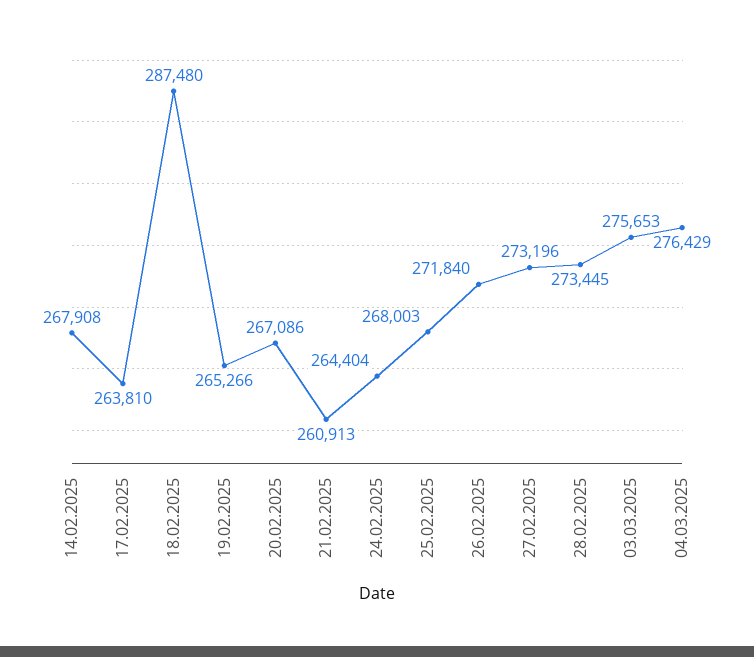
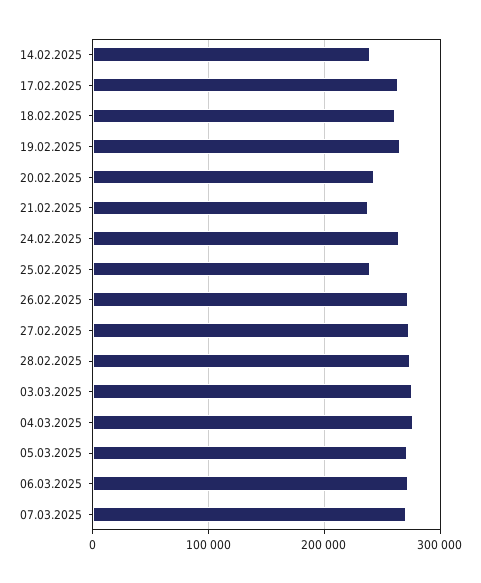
14.02.2025: 267908 -> 240000
18.02.2025: 287480 -> 260000
20.02.2025: 267086 -> 240000
21.02.2025: 260913 -> 240000
25.02.2025: 268003 -> 240000
05.03.2025: none -> 270000
06.03.2025: none -> 270000
07.03.2025: none -> 270000

